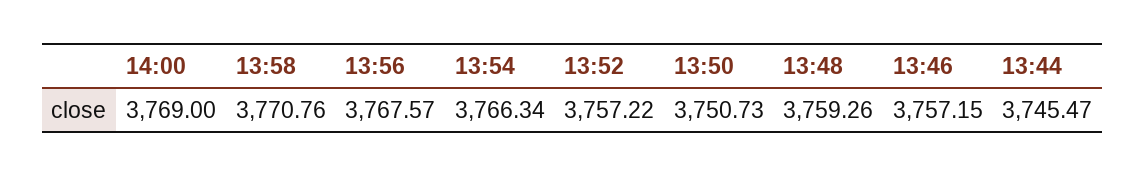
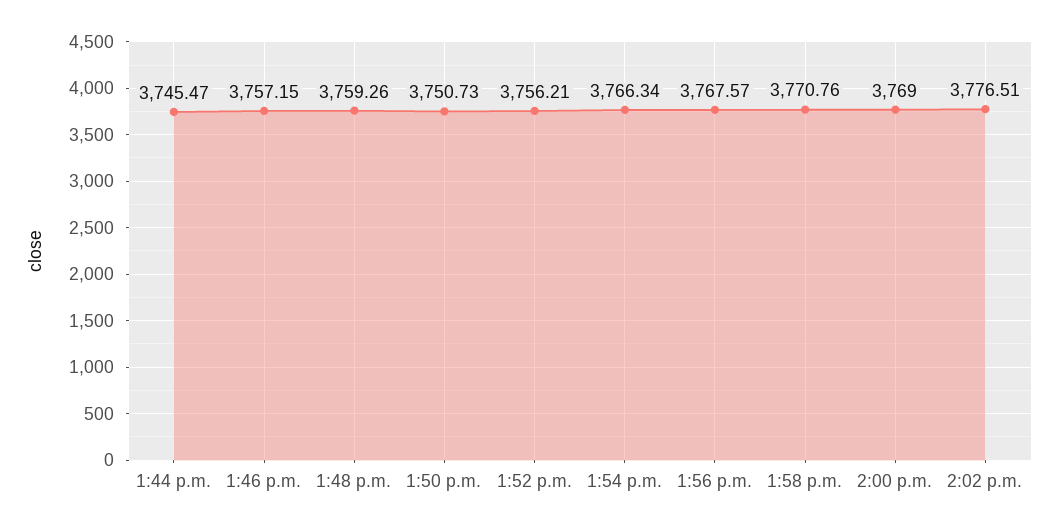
13:52: 3757.22 -> 3756.21
2:02 p.m.: none -> 3776.51

